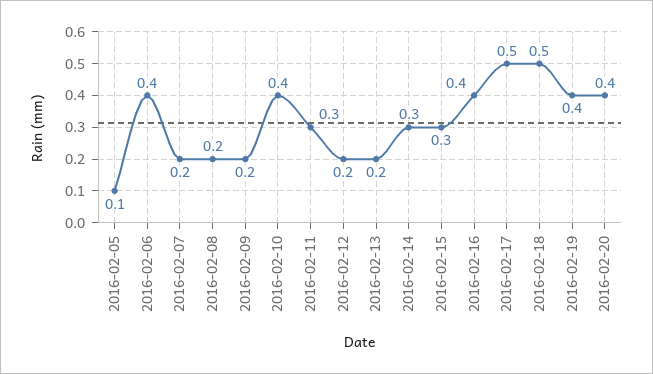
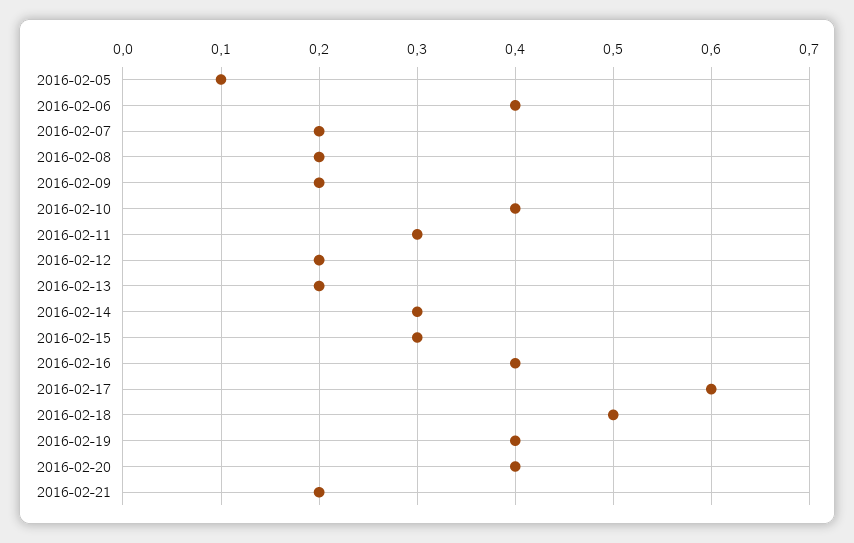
2016-02-17: 0.5 -> 0.6
2016-02-21: none -> 0.2

